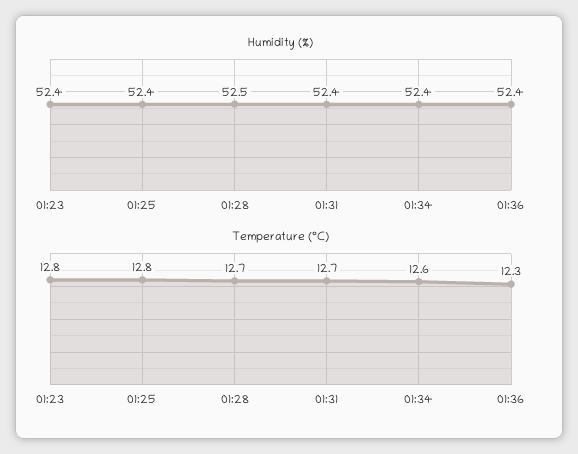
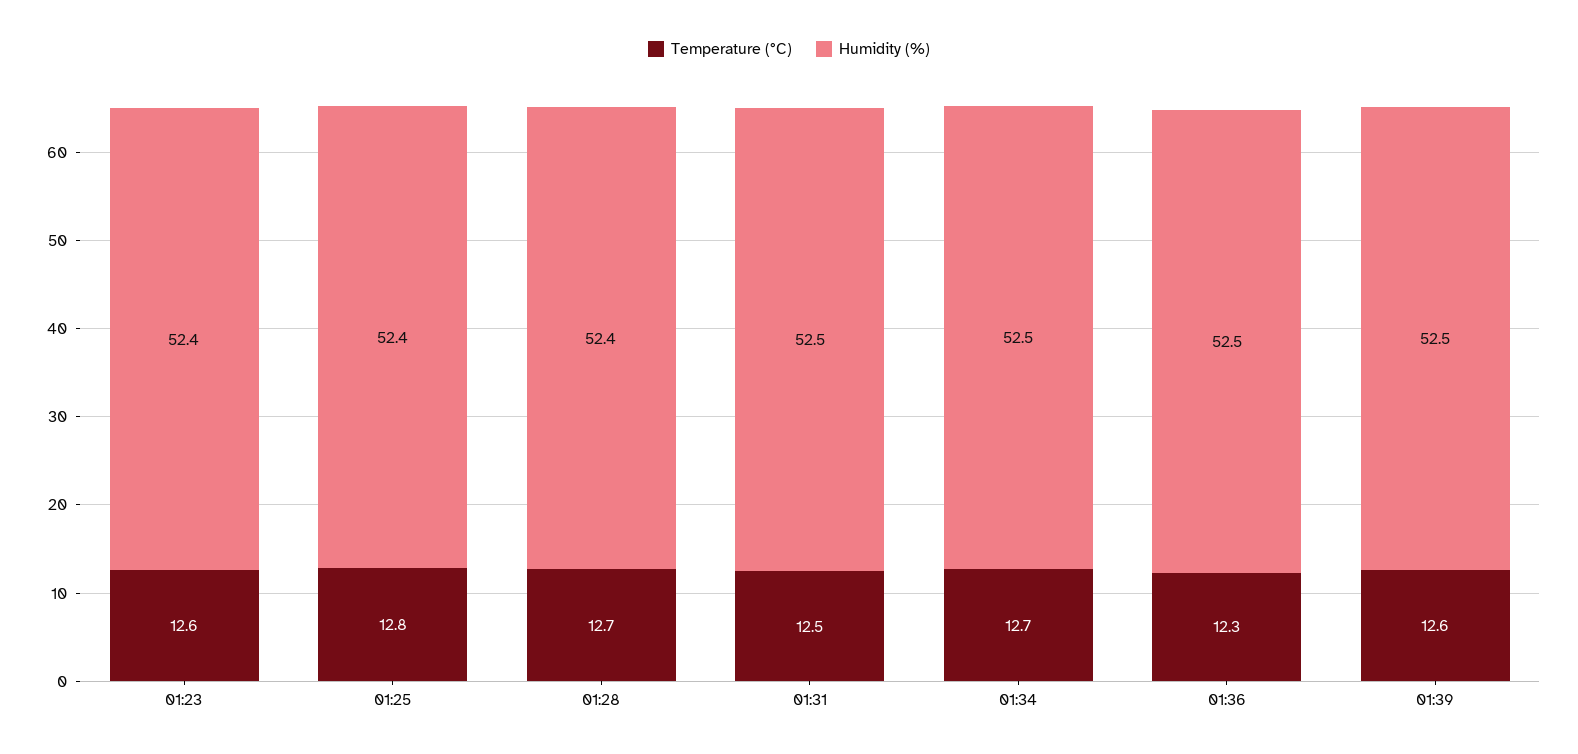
Humidity (%), 01:28: 52.5 -> 52.4
Humidity (%), 01:31: 52.4 -> 52.5
Humidity (%), 01:34: 52.4 -> 52.5
Humidity (%), 01:36: 52.4 -> 52.5
Temperature (°C), 01:23: 12.8 -> 12.6
Temperature (°C), 01:31: 12.7 -> 12.5
Temperature (°C), 01:34: 12.6 -> 12.7
Temperature (°C), 01:39: none -> 12.6
Humidity (%), 01:39: none -> 52.5

